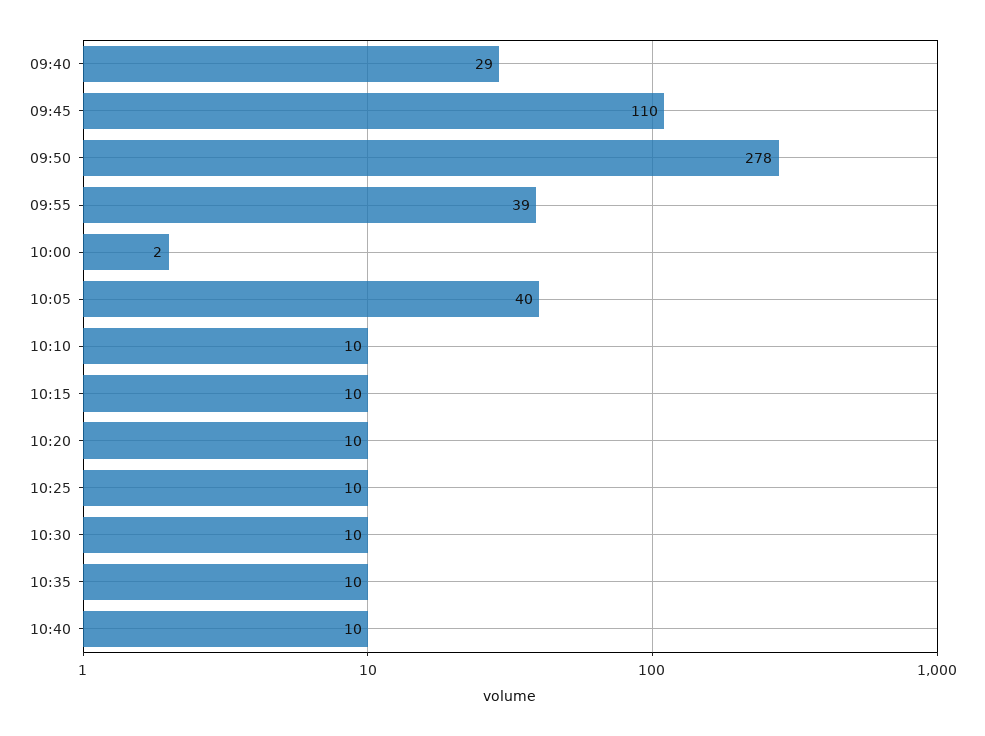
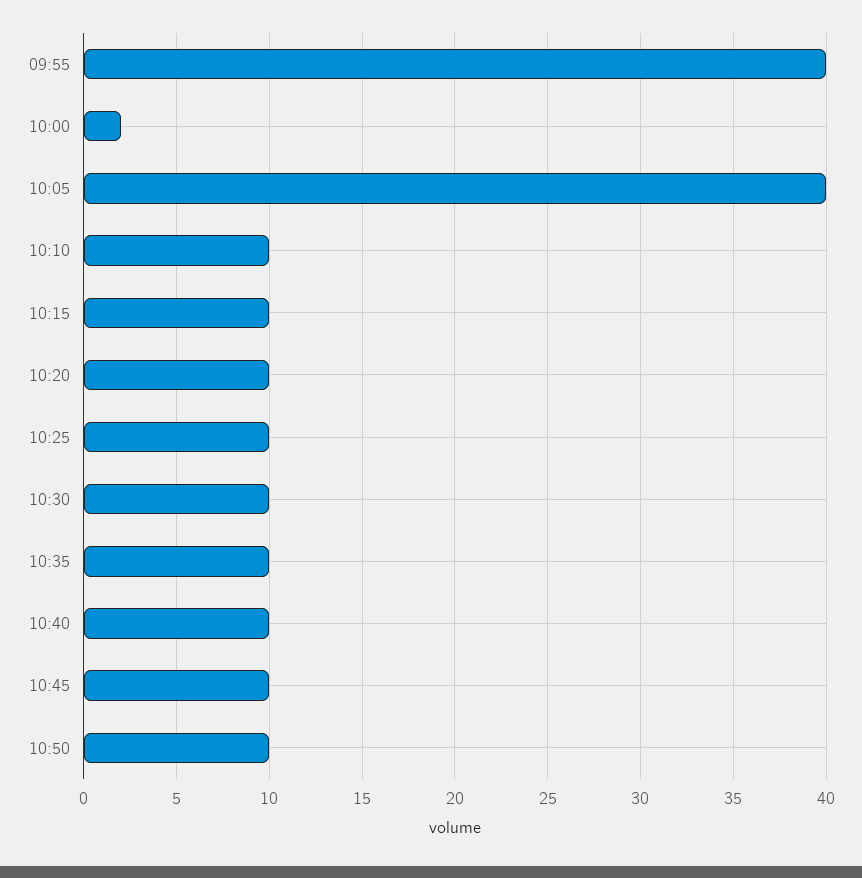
09:40: 29 -> none
09:45: 110 -> none
09:50: 278 -> none
09:55: 39 -> 40
10:45: none -> 10
10:50: none -> 10

